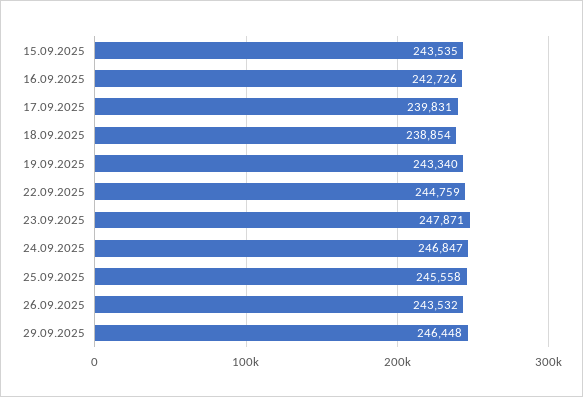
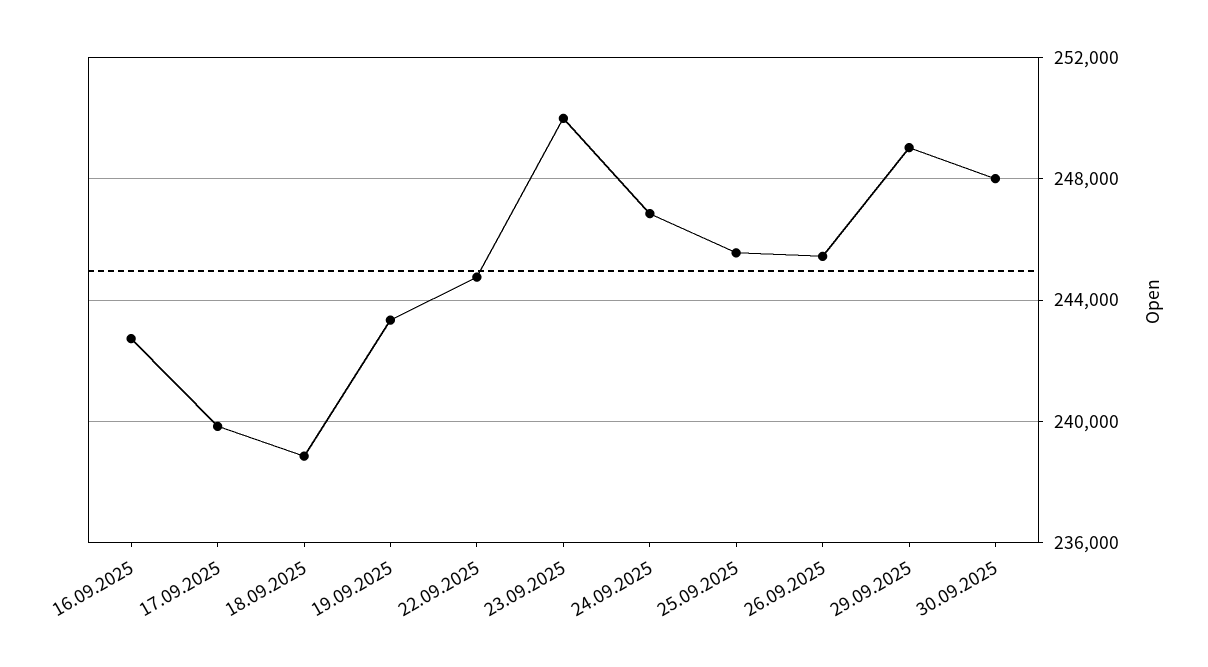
15.09.2025: 243535 -> none
23.09.2025: 247871 -> 250000
26.09.2025: 243532 -> 245500
29.09.2025: 246448 -> 249000
30.09.2025: none -> 248000

